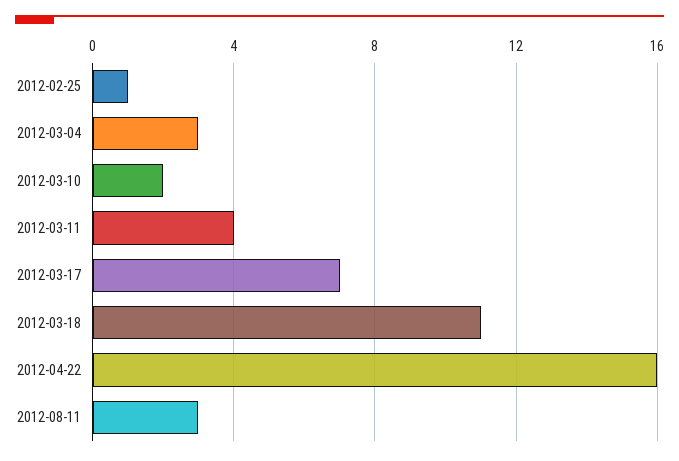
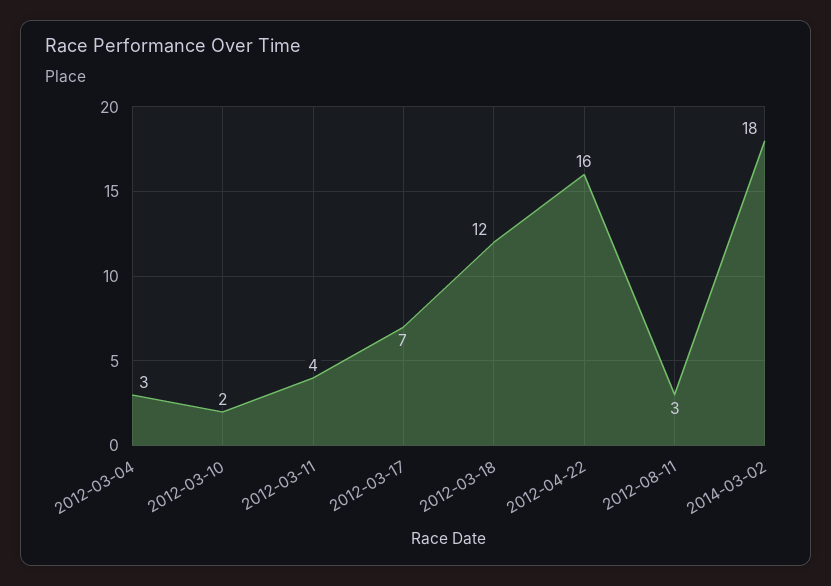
2012-02-25: 1 -> none
2012-03-18: 11 -> 12
2014-03-02: none -> 18

